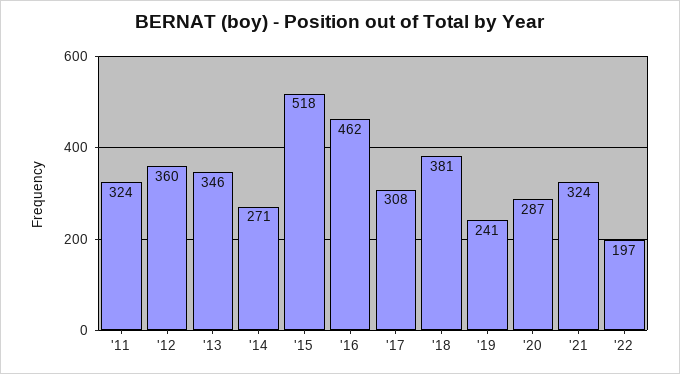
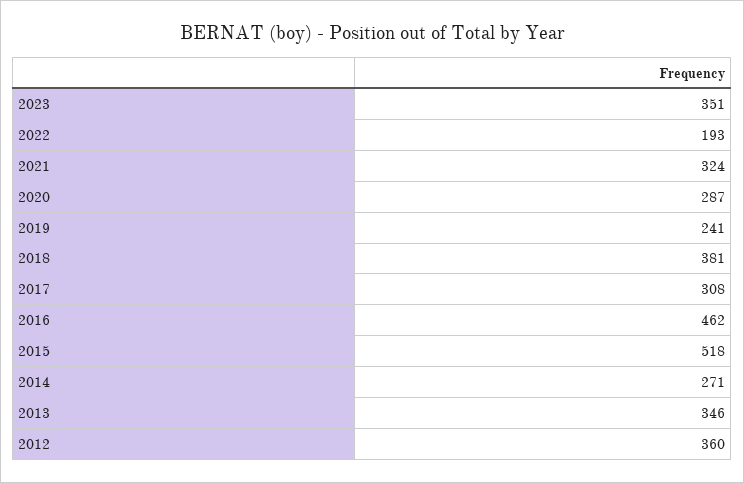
'11: 324 -> none
'22: 197 -> 193
2023: none -> 351

